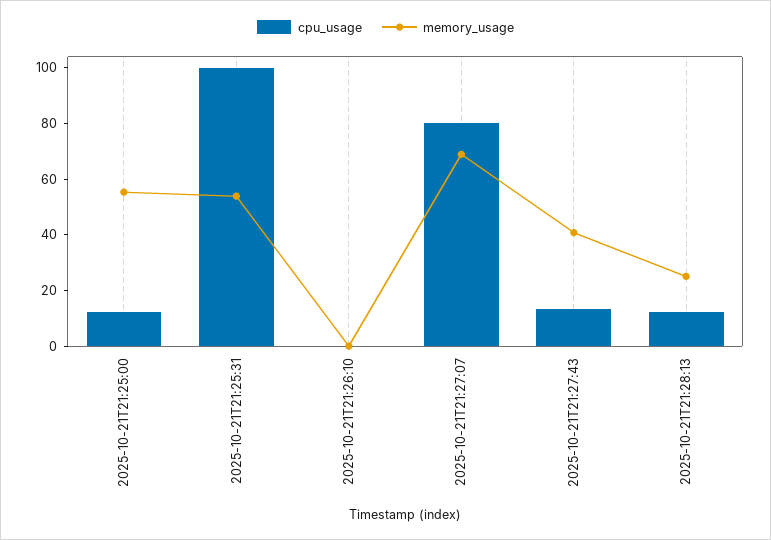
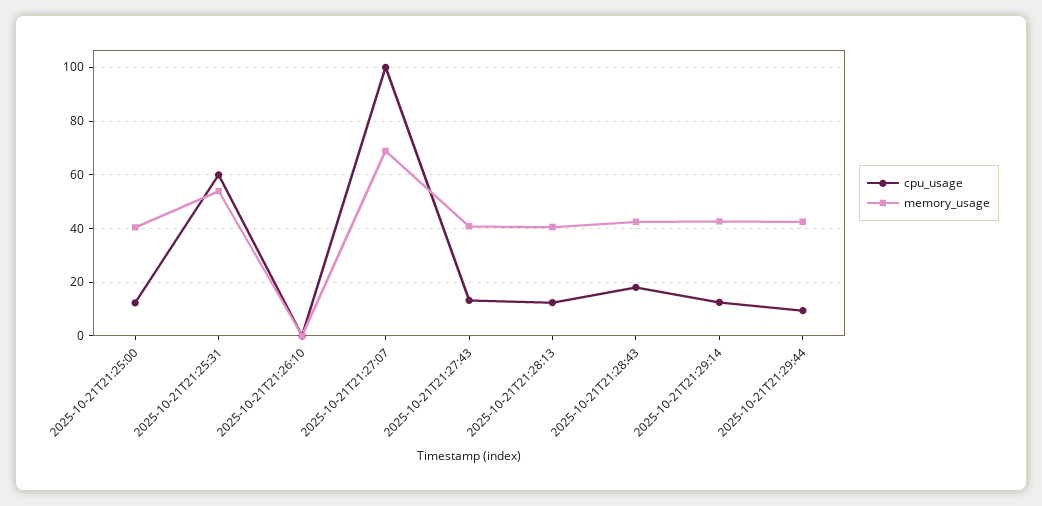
memory_usage, 2025-10-21T21:25:00: 55 -> 40
cpu_usage, 2025-10-21T21:25:31: 100 -> 60
cpu_usage, 2025-10-21T21:27:07: 80 -> 100
memory_usage, 2025-10-21T21:28:13: 25 -> 40
cpu_usage, 2025-10-21T21:28:43: none -> 17.5
memory_usage, 2025-10-21T21:28:43: none -> 42.5
cpu_usage, 2025-10-21T21:29:14: none -> 12.5
memory_usage, 2025-10-21T21:29:14: none -> 42.5
cpu_usage, 2025-10-21T21:29:44: none -> 10
memory_usage, 2025-10-21T21:29:44: none -> 42.5

